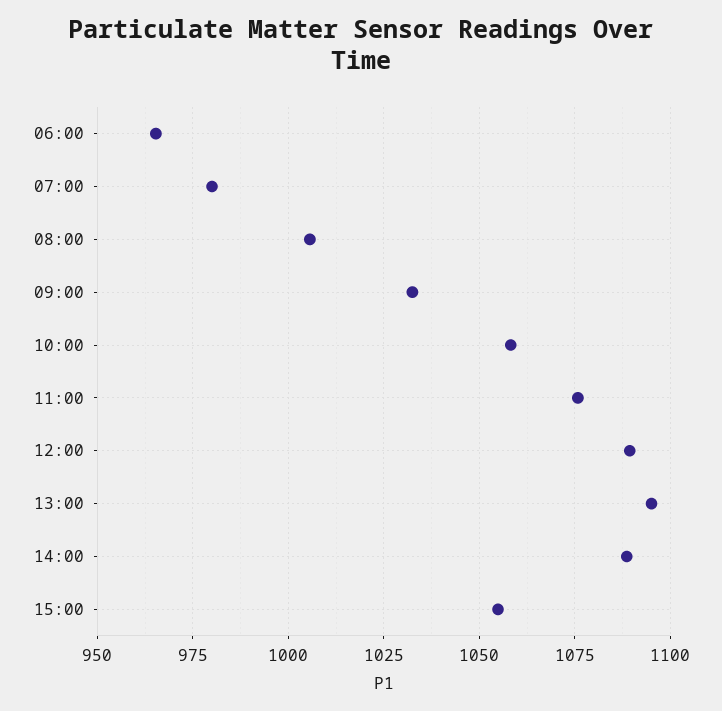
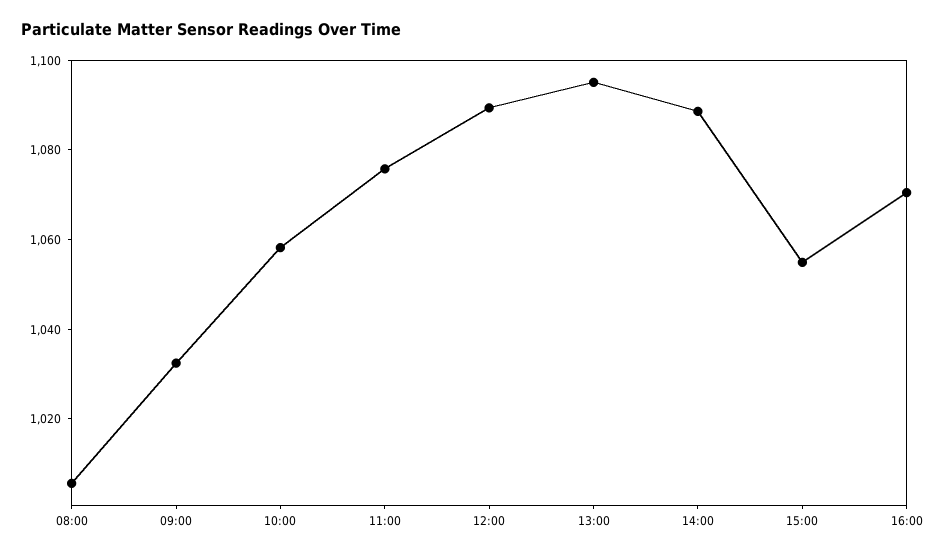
06:00: 965 -> none
07:00: 980 -> none
16:00: none -> 1070

